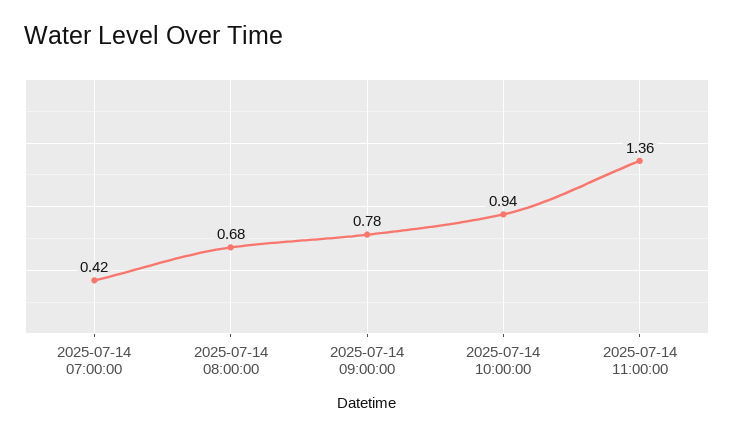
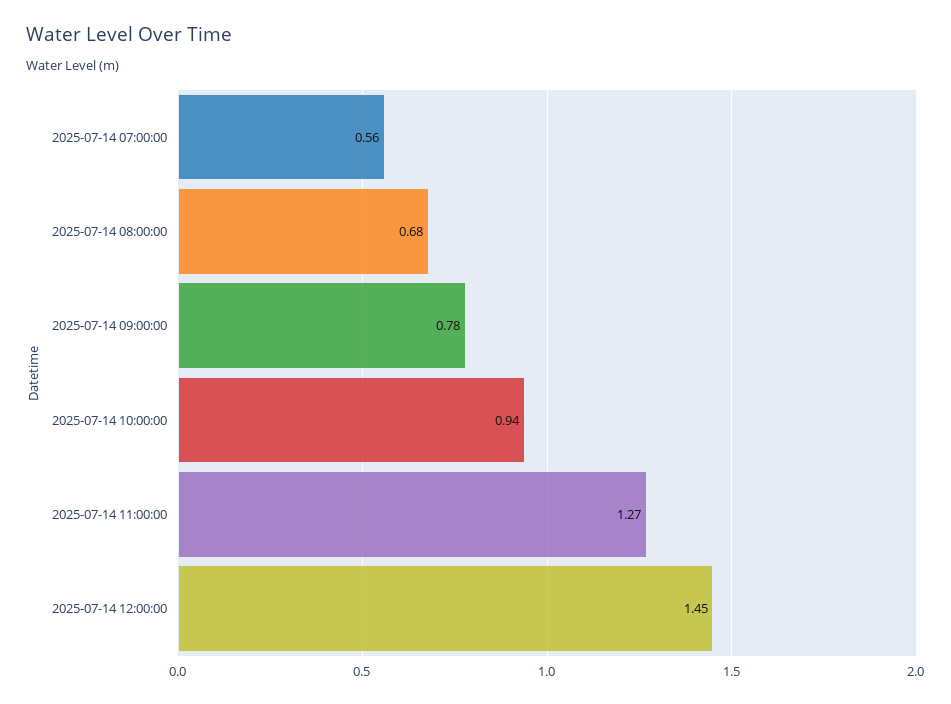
2025-07-14 07:00:00: 0.42 -> 0.56
2025-07-14 11:00:00: 1.36 -> 1.27
2025-07-14 12:00:00: none -> 1.45

